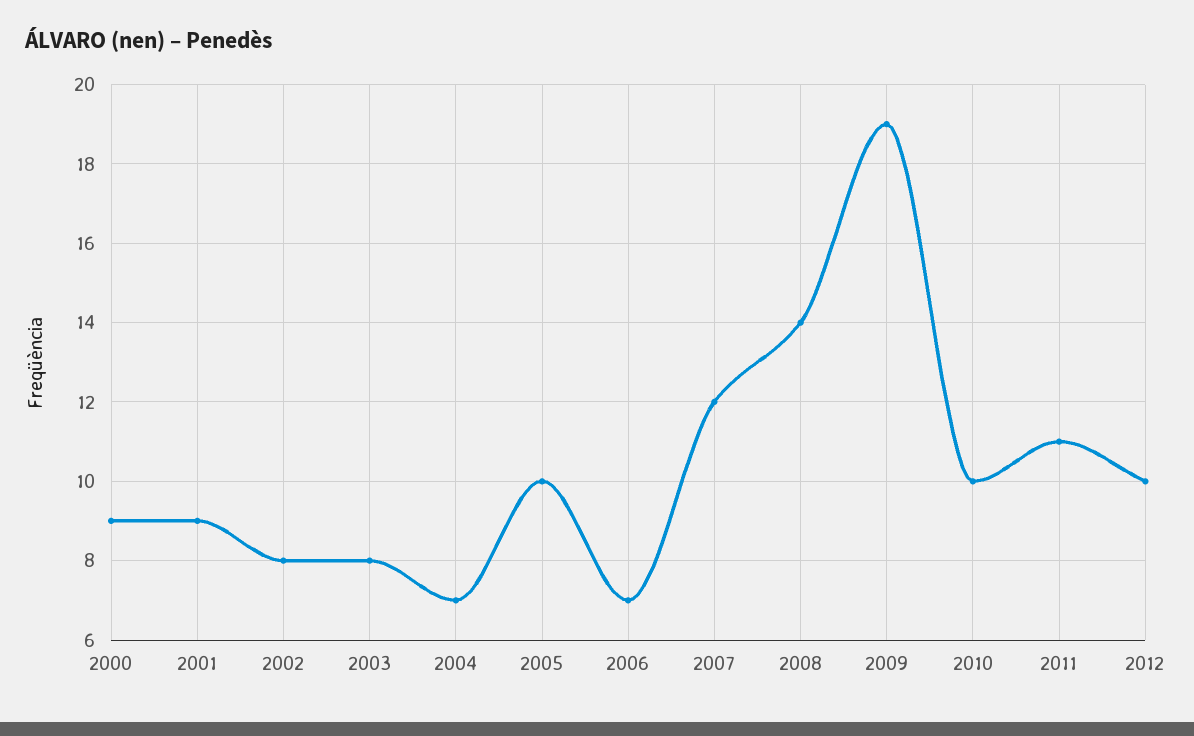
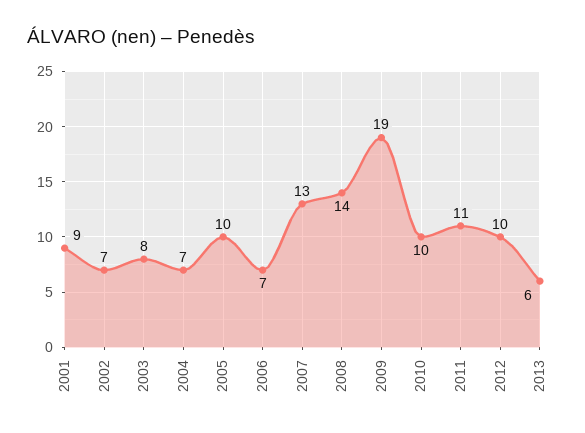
2000: 9 -> none
2002: 8 -> 7
2007: 12 -> 13
2013: none -> 6

